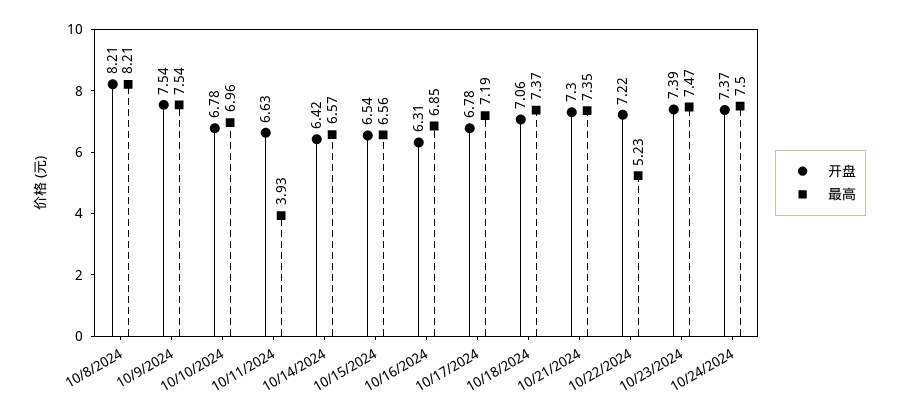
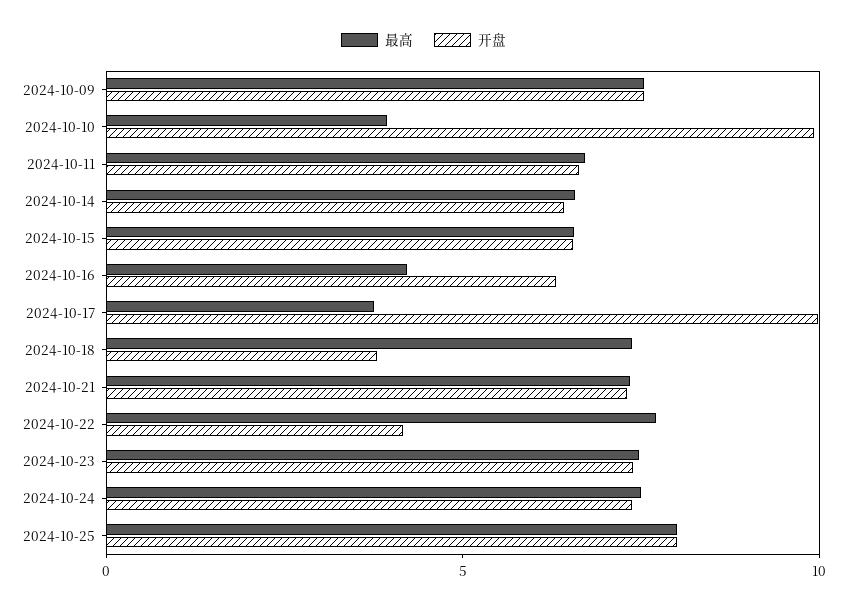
开盘, 10/8/2024: 8.21 -> none
最高, 10/8/2024: 8.21 -> none
开盘, 10/10/2024: 6.78 -> 10
最高, 10/10/2024: 6.96 -> 4
最高, 10/11/2024: 3.93 -> 7
最高, 10/16/2024: 6.85 -> 4
开盘, 10/17/2024: 6.78 -> 10
最高, 10/17/2024: 7.19 -> 4
开盘, 10/18/2024: 7.06 -> 4
开盘, 10/22/2024: 7.22 -> 4
最高, 10/22/2024: 5.23 -> 8
最高, 2024-10-25: none -> 8
开盘, 2024-10-25: none -> 8

